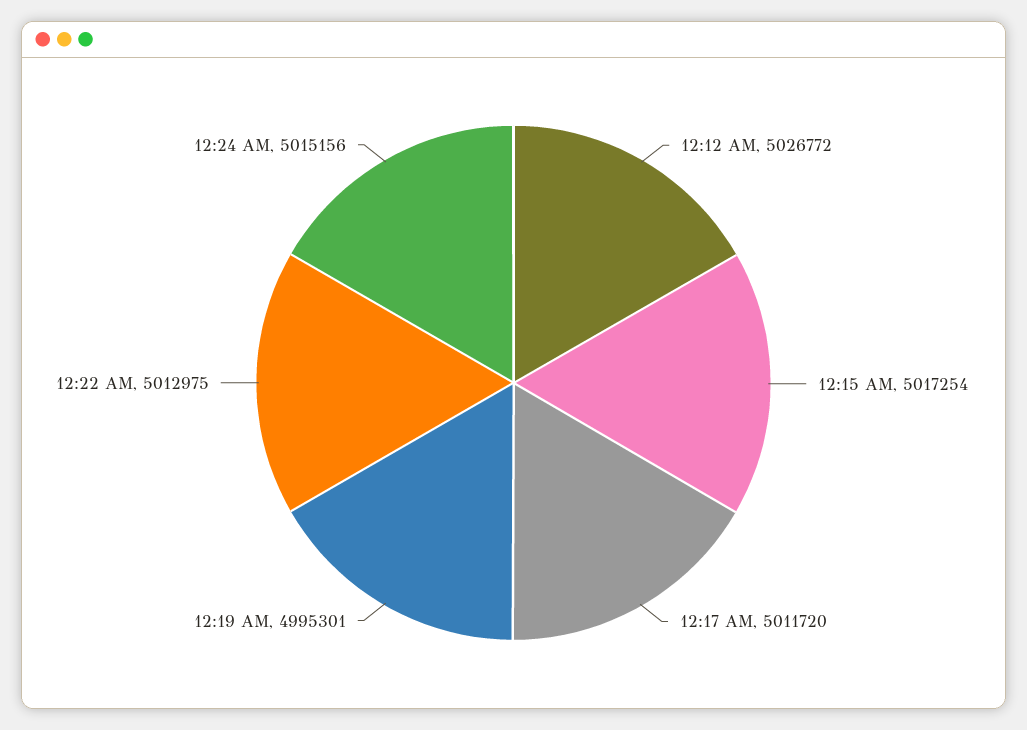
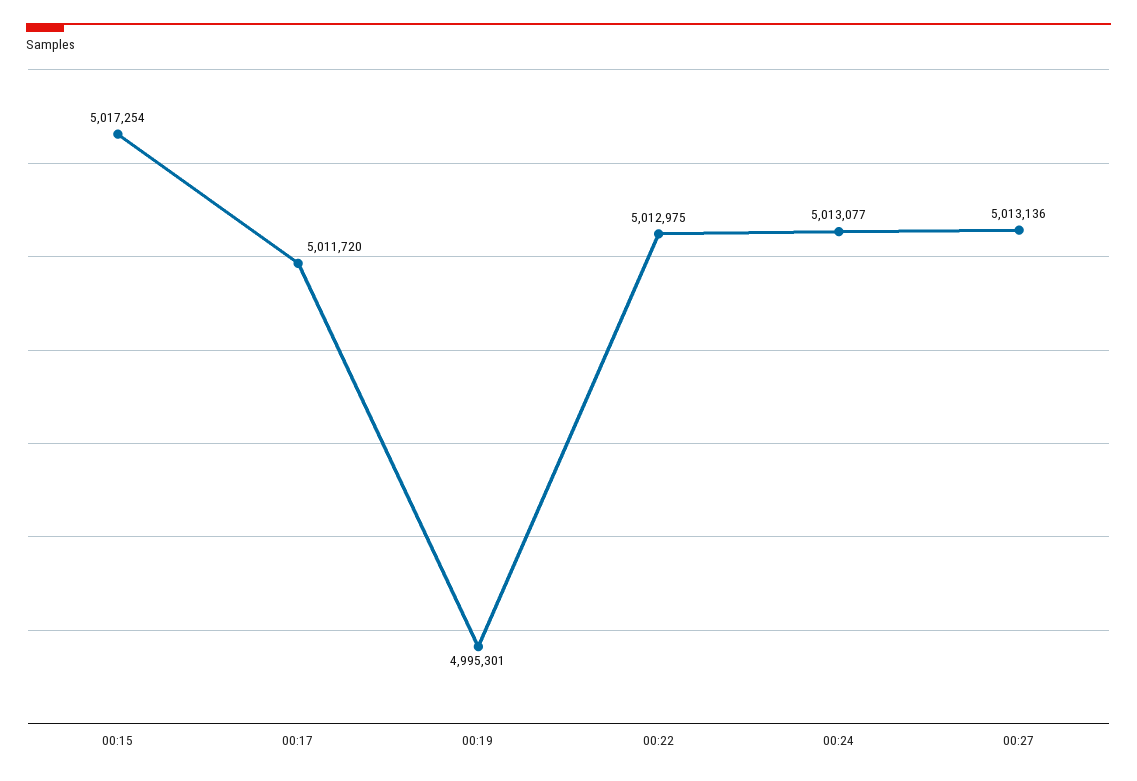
12:12 AM: 5026772 -> none
12:24 AM: 5015156 -> 5013077
00:27: none -> 5013136

